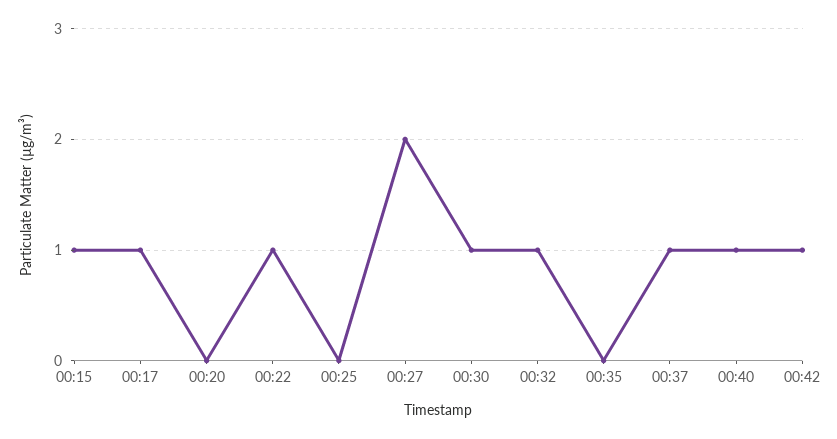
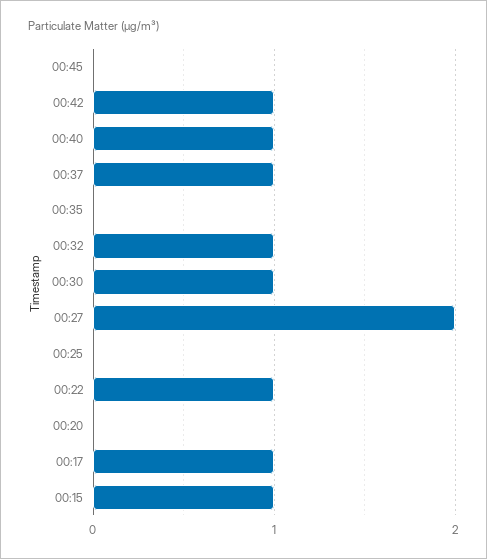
00:45: none -> 0

